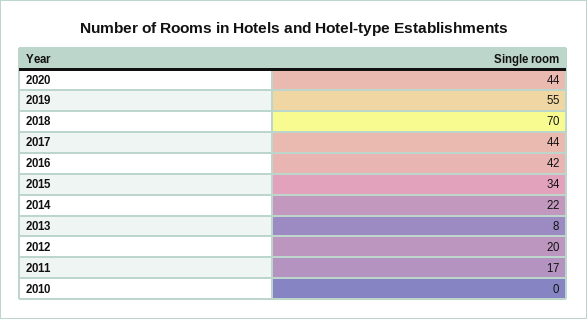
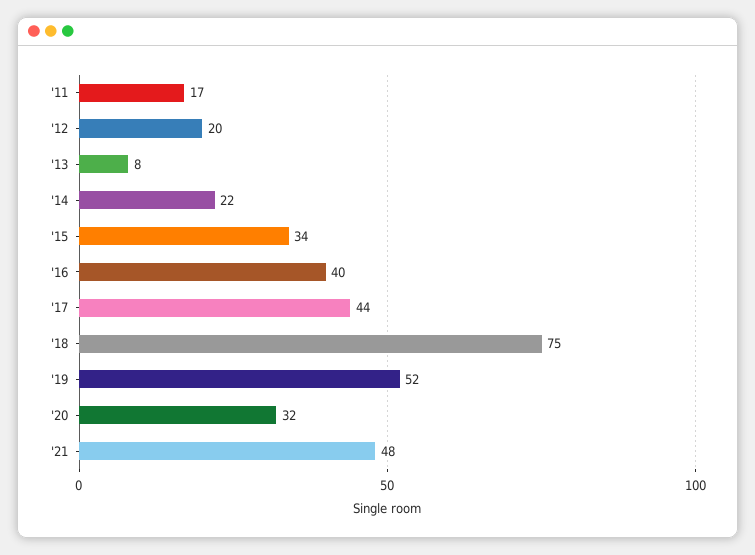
2020: 44 -> 32
2019: 55 -> 52
2018: 70 -> 75
2016: 42 -> 40
2010: 0 -> none
'21: none -> 48

